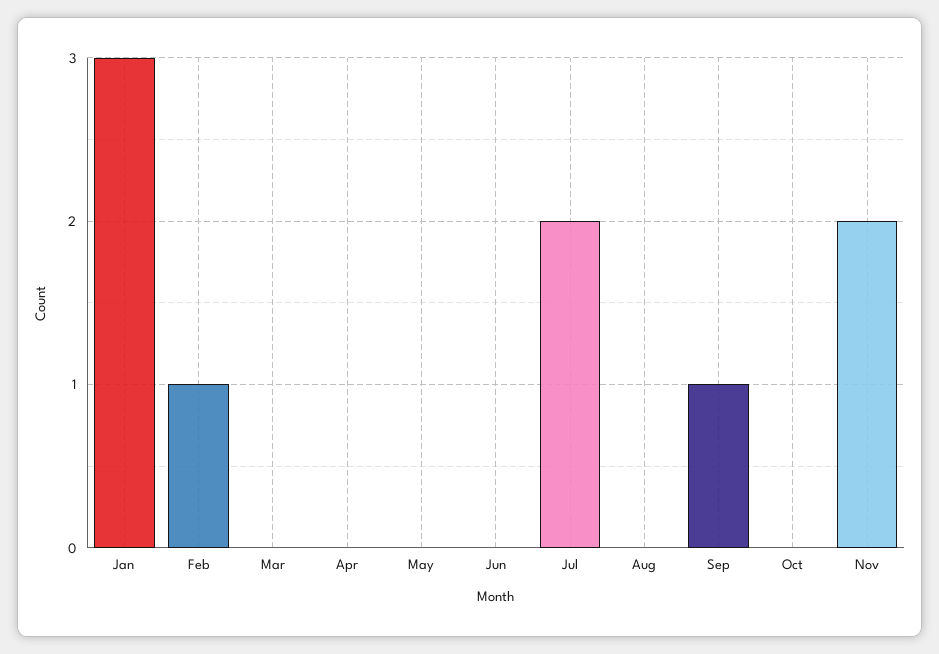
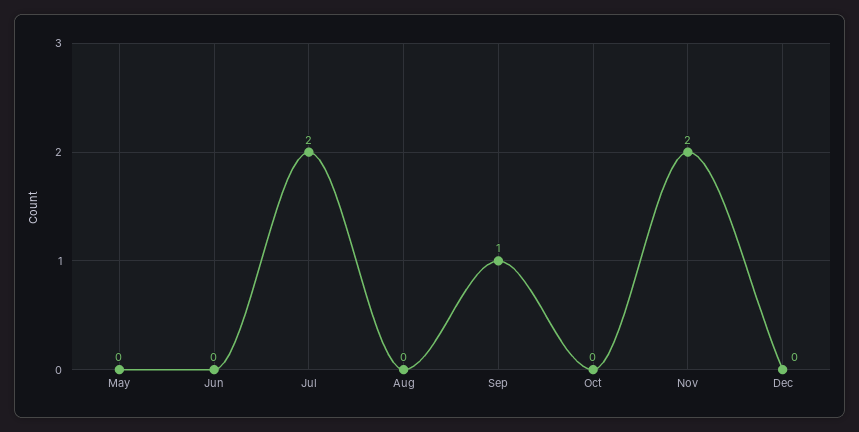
Jan: 3 -> none
Feb: 1 -> none
Mar: 0 -> none
Apr: 0 -> none
Dec: none -> 0

